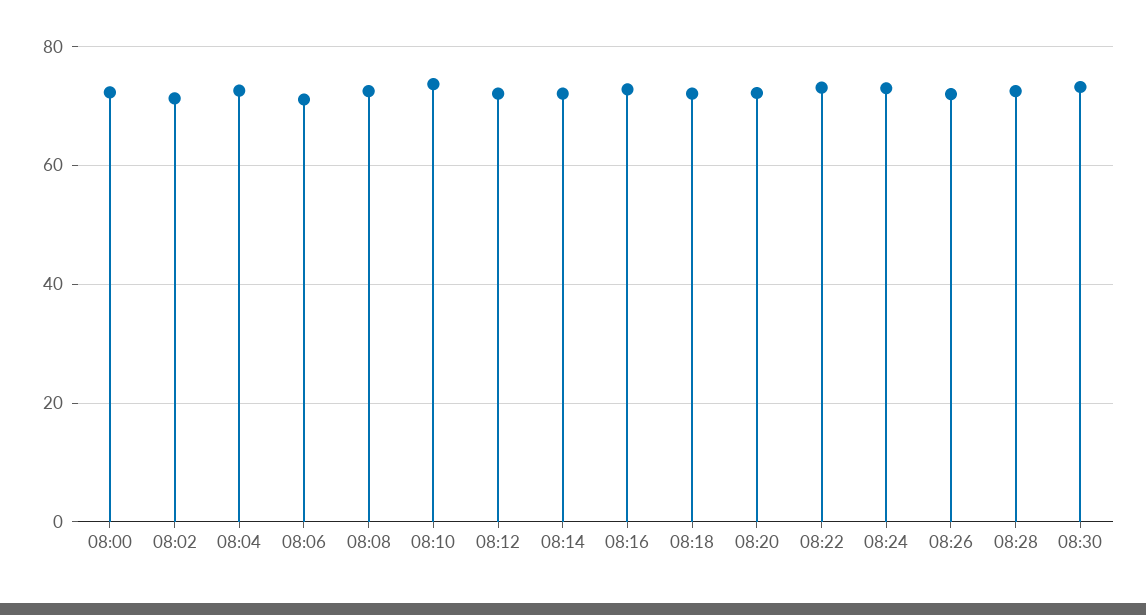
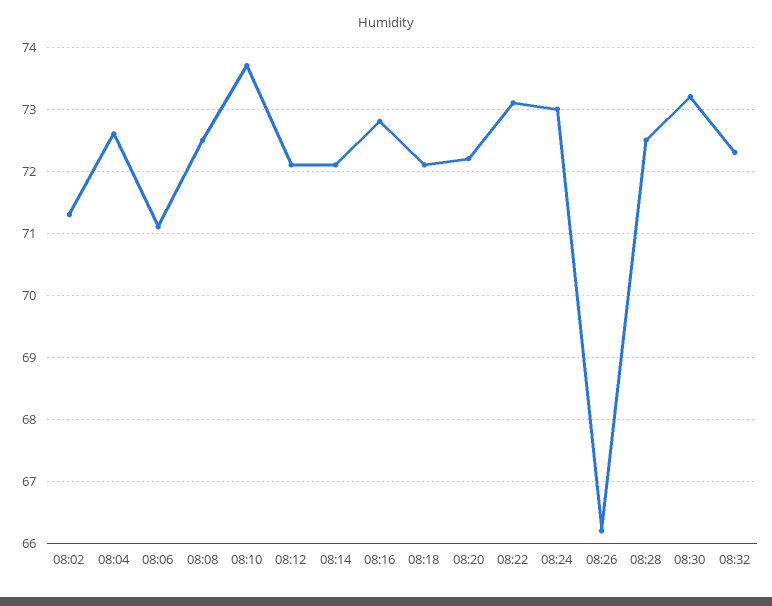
08:00: 72 -> none
08:26: 72 -> 66.2
08:32: none -> 72.3

